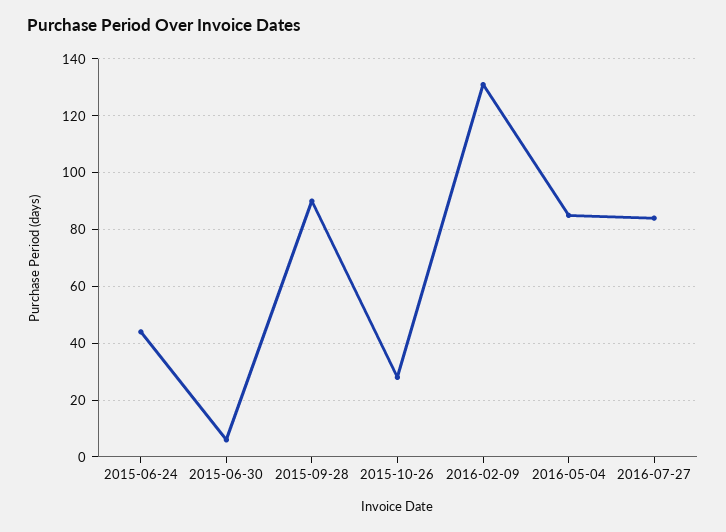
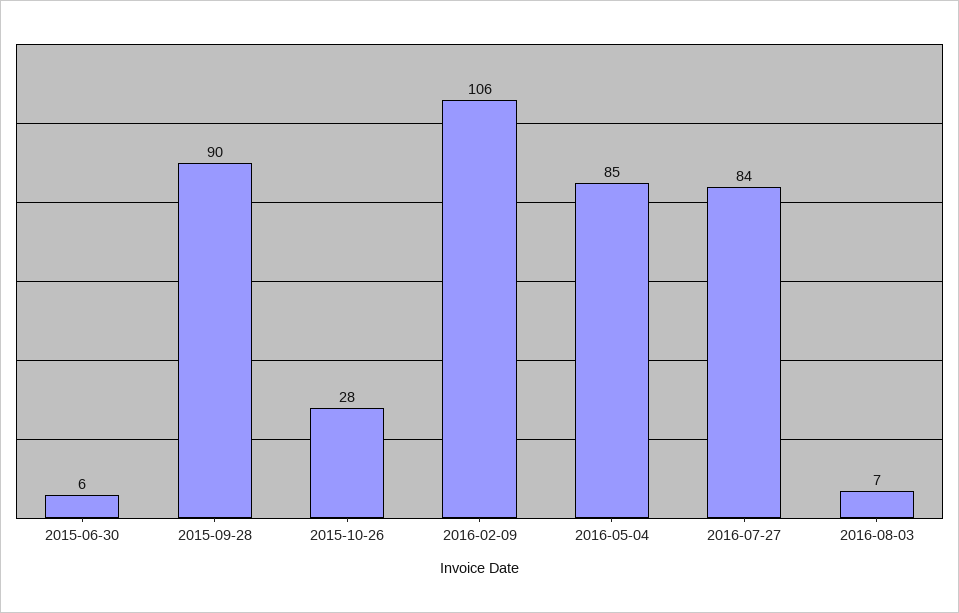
2015-06-24: 45 -> none
2016-02-09: 130 -> 106
2016-08-03: none -> 7

